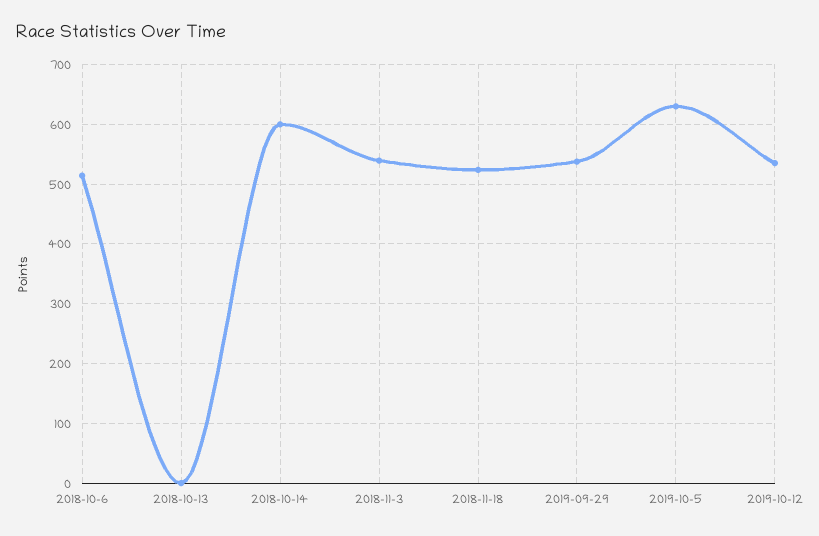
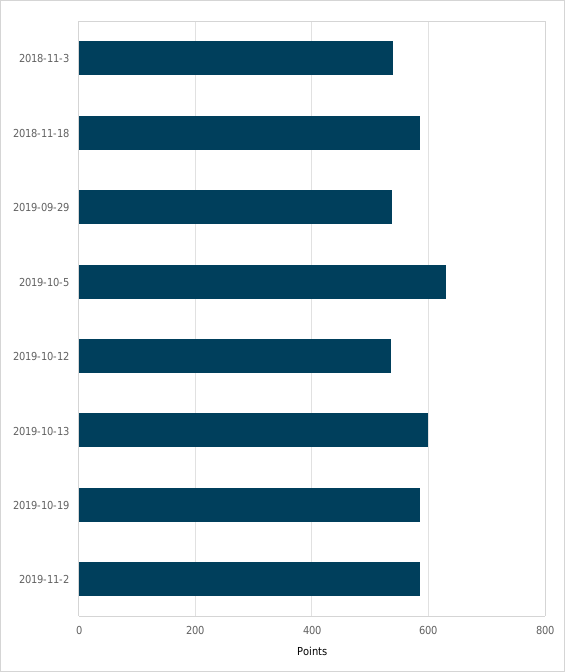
2018-10-6: 520 -> none
2018-10-13: 0 -> none
2018-10-14: 600 -> none
2018-11-18: 520 -> 580
2019-10-13: none -> 600
2019-10-19: none -> 580
2019-11-2: none -> 580

